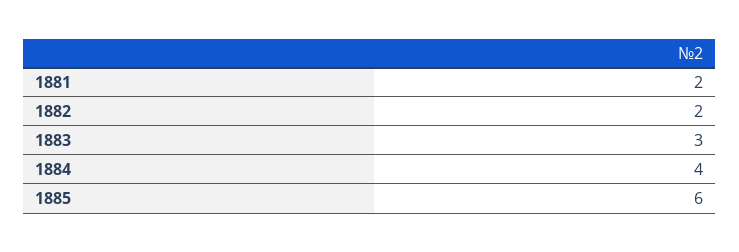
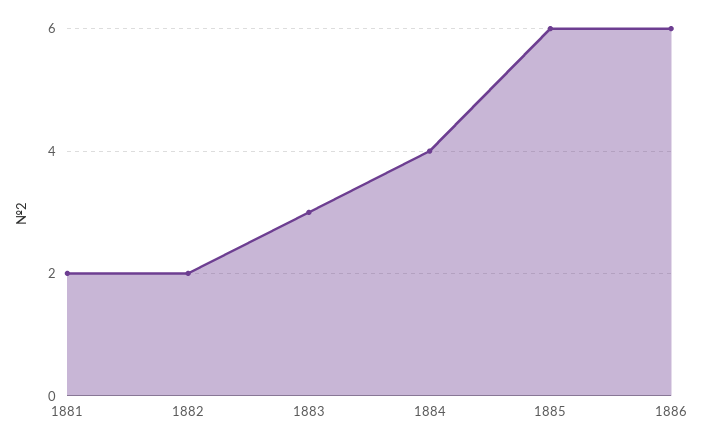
1886: none -> 6

